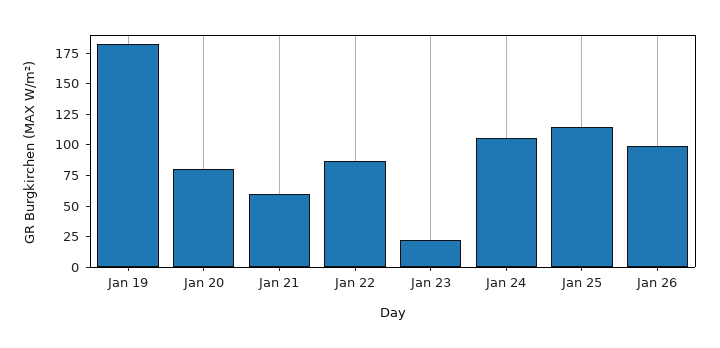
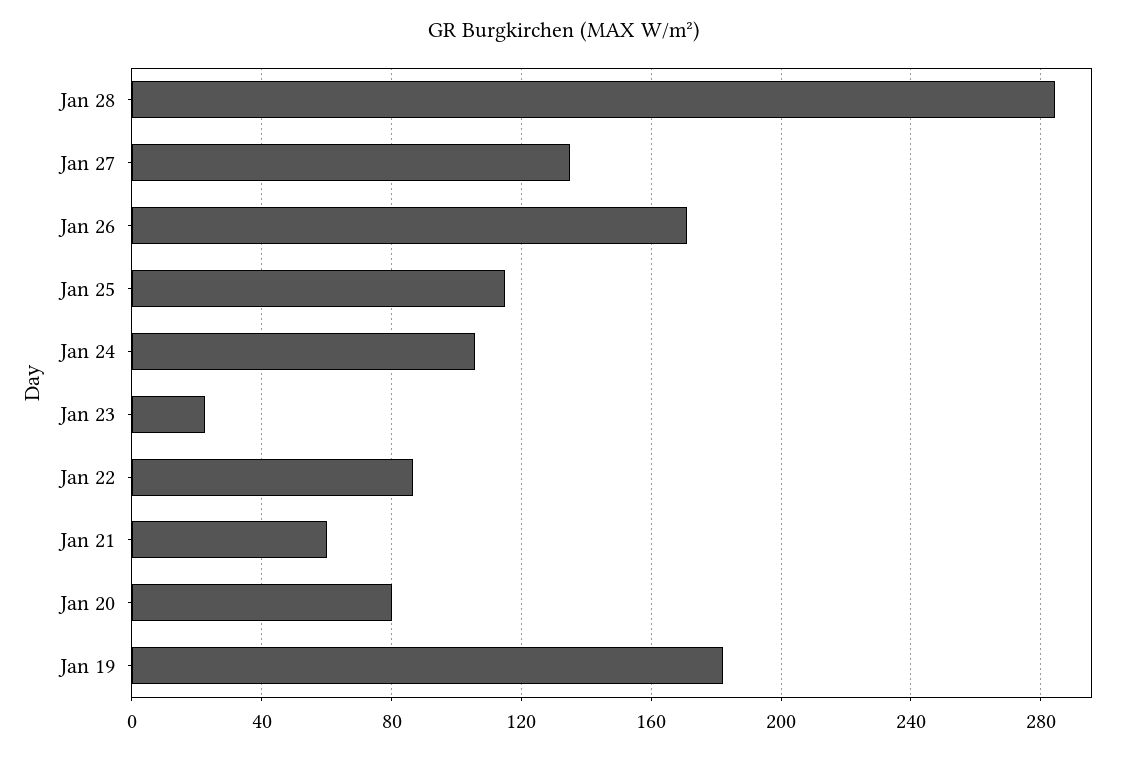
Jan 26: 100 -> 170
Jan 28: none -> 285
Jan 27: none -> 135

